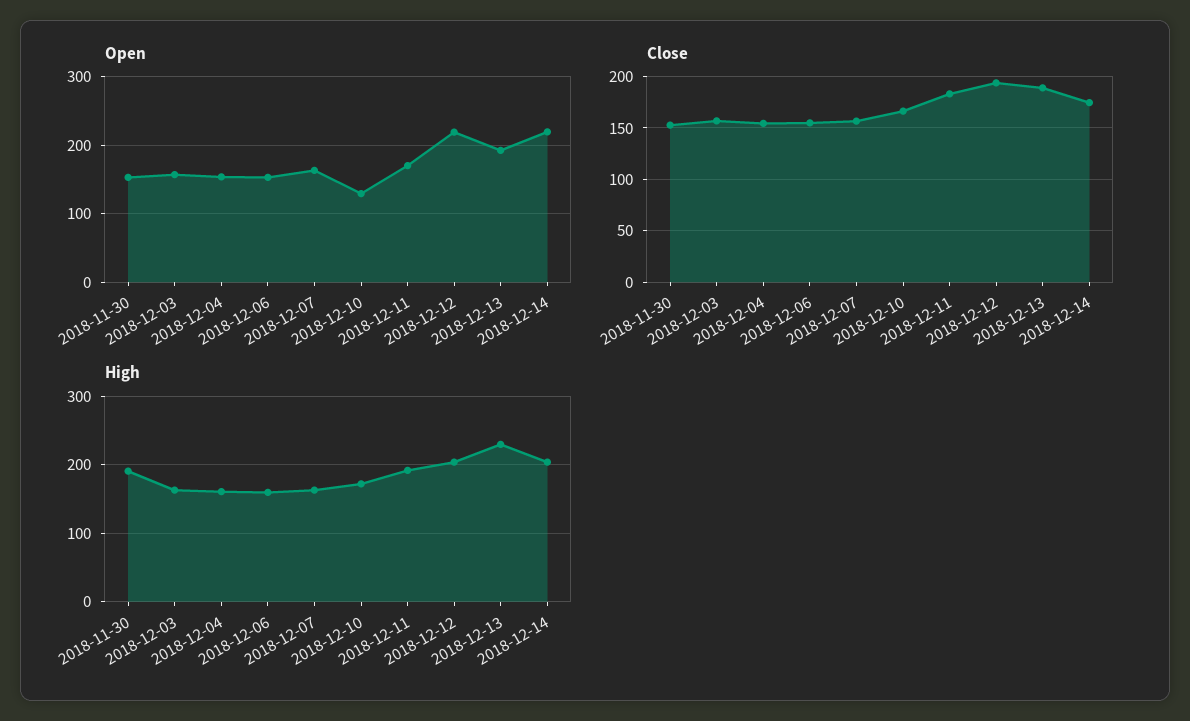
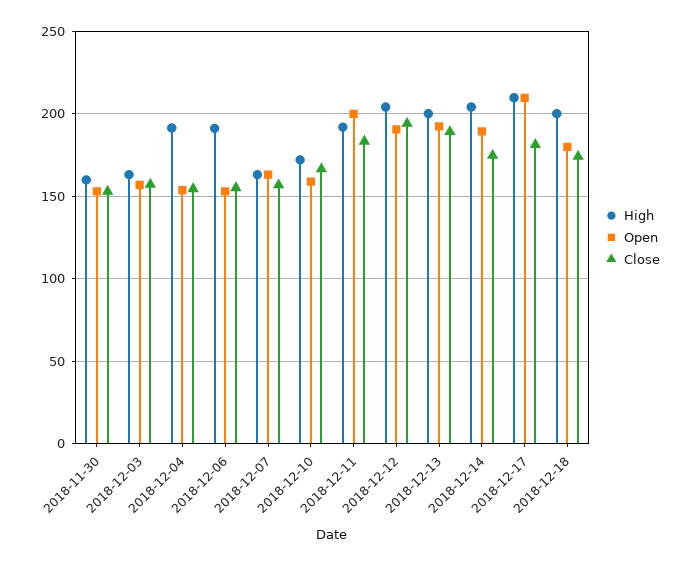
Open, 2018-12-10: 130 -> 160
Open, 2018-12-11: 170 -> 200
Open, 2018-12-12: 220 -> 190
Open, 2018-12-14: 220 -> 190
High, 2018-11-30: 190 -> 160
High, 2018-12-04: 160 -> 190
High, 2018-12-06: 160 -> 190
High, 2018-12-13: 230 -> 200
High, 2018-12-17: none -> 210
Open, 2018-12-17: none -> 210
Close, 2018-12-17: none -> 180
High, 2018-12-18: none -> 200
Open, 2018-12-18: none -> 180
Close, 2018-12-18: none -> 175

